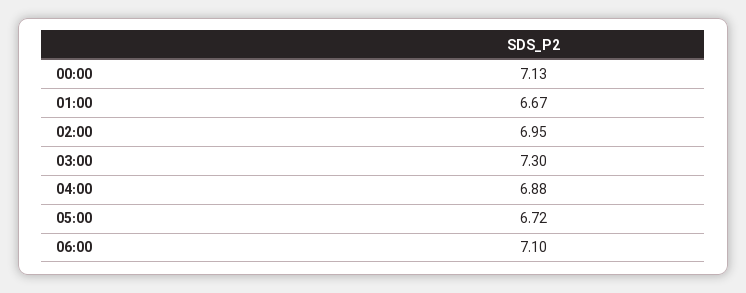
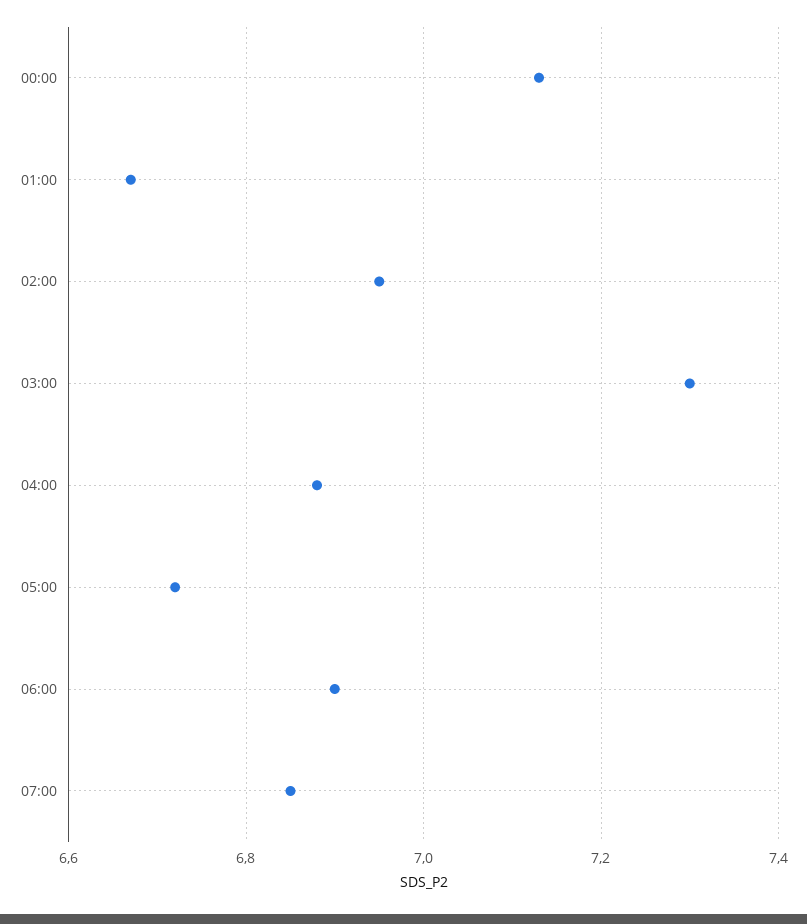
06:00: 7.1 -> 6.9
07:00: none -> 6.85

